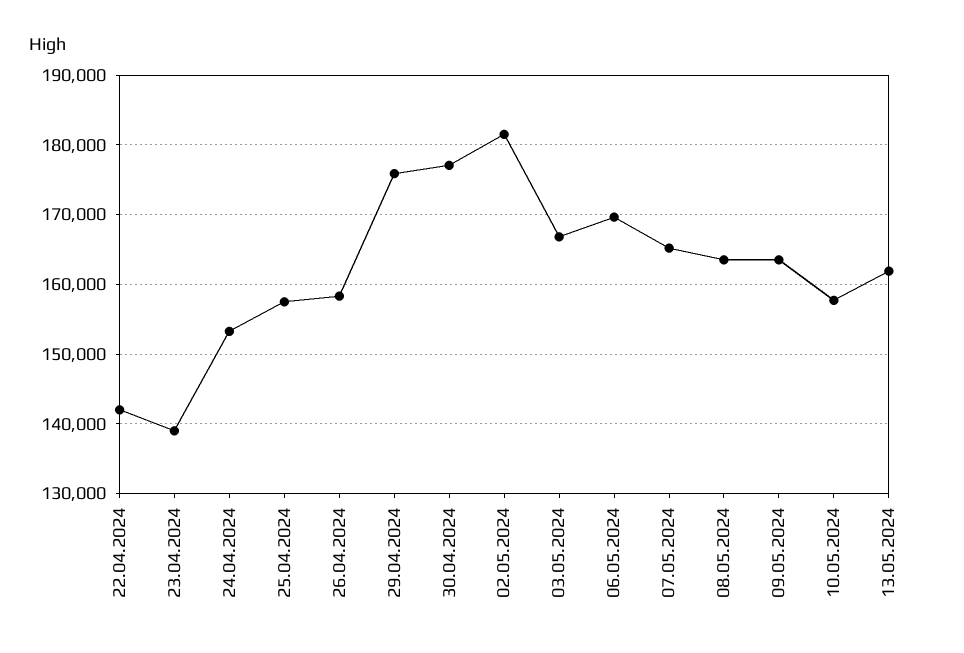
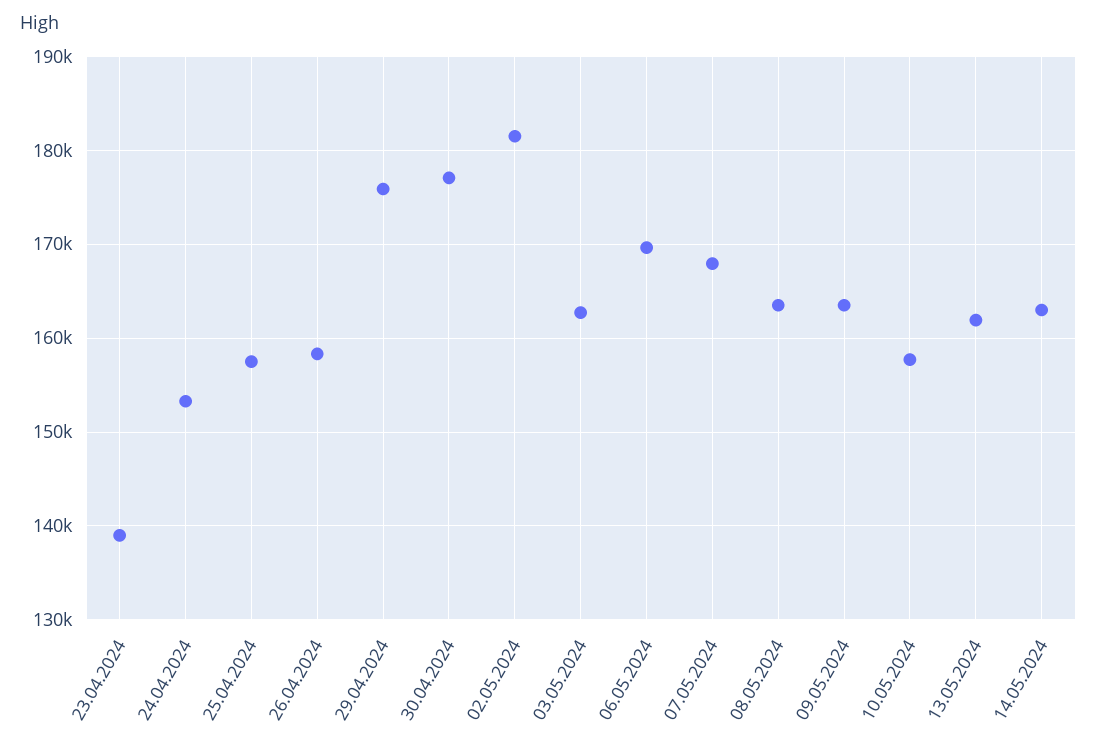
22.04.2024: 142000 -> none
03.05.2024: 167000 -> 163000
07.05.2024: 165000 -> 168000
14.05.2024: none -> 163000

